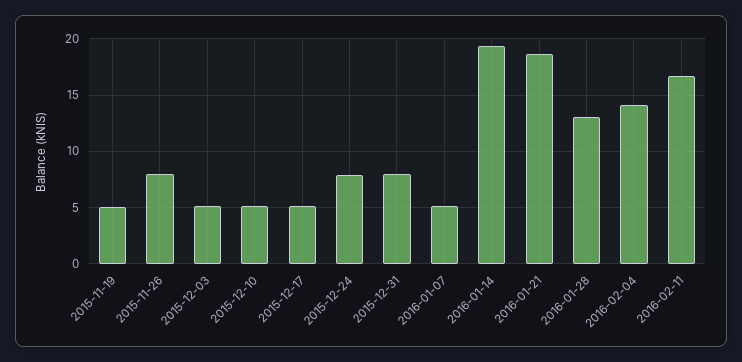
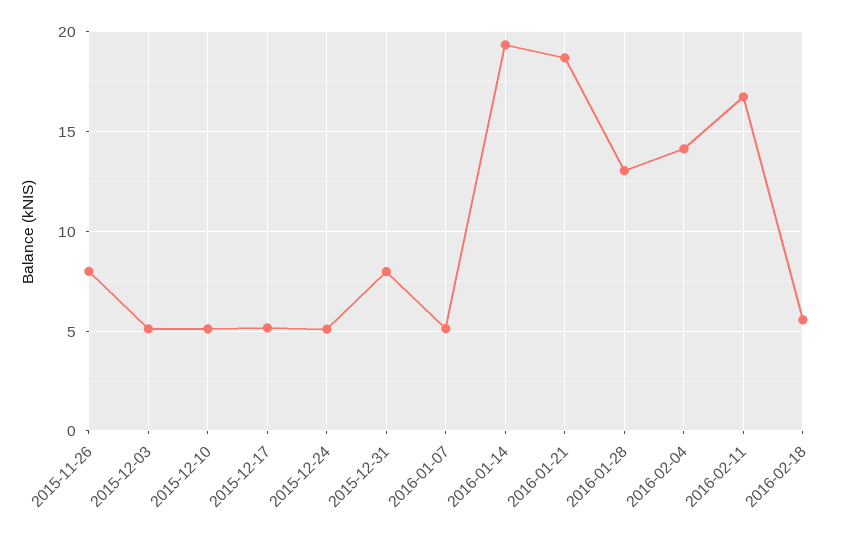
2015-11-19: 5 -> none
2015-12-24: 8 -> 5
2016-02-18: none -> 5.5

